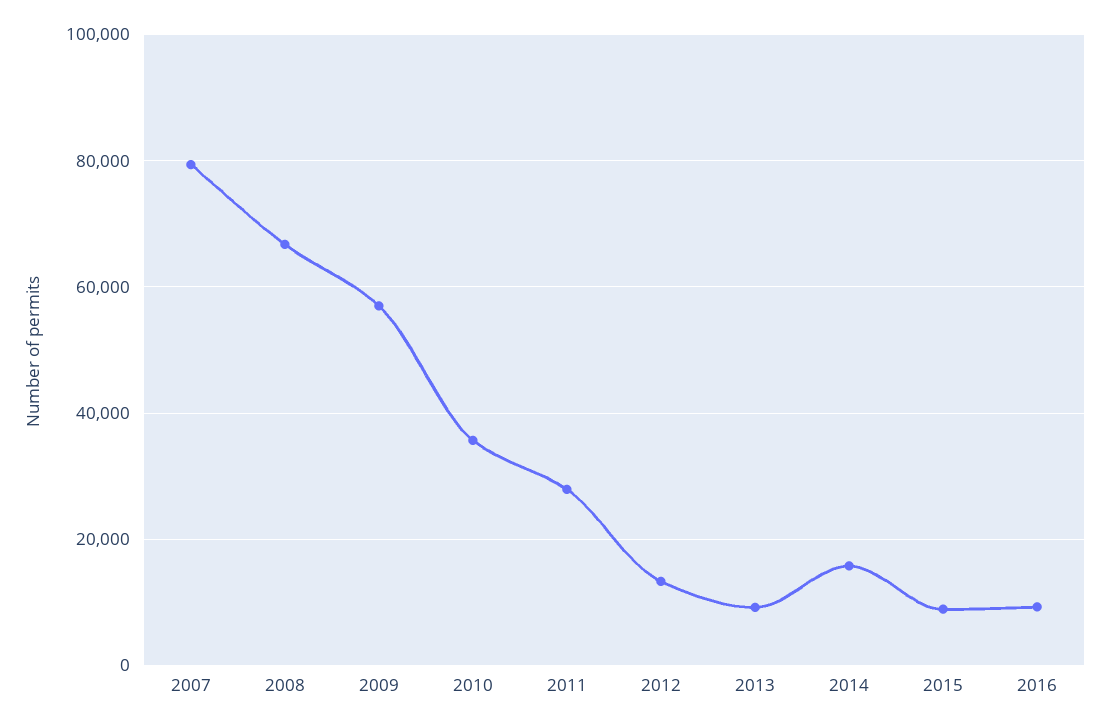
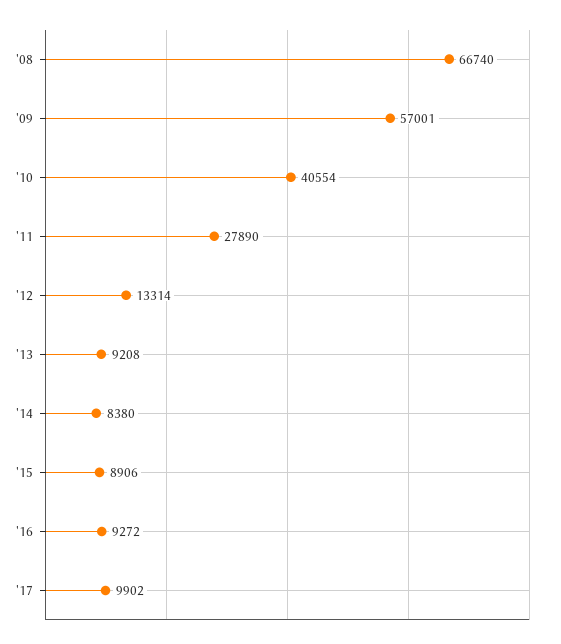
2007: 80000 -> none
2010: 36000 -> 40554
2014: 16000 -> 8380
'17: none -> 9902

